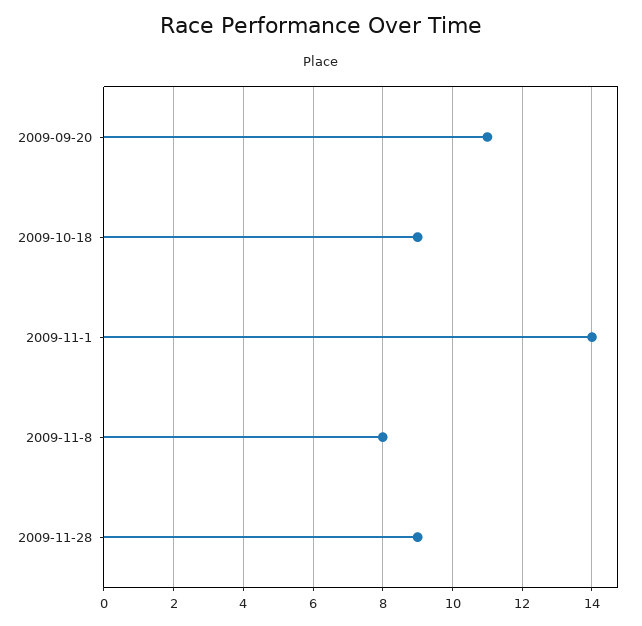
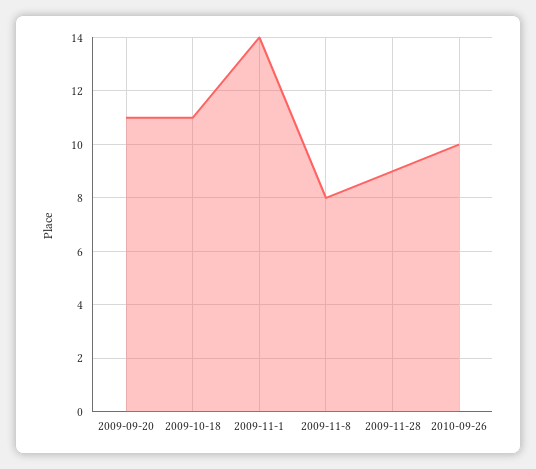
2009-10-18: 9 -> 11
2010-09-26: none -> 10

